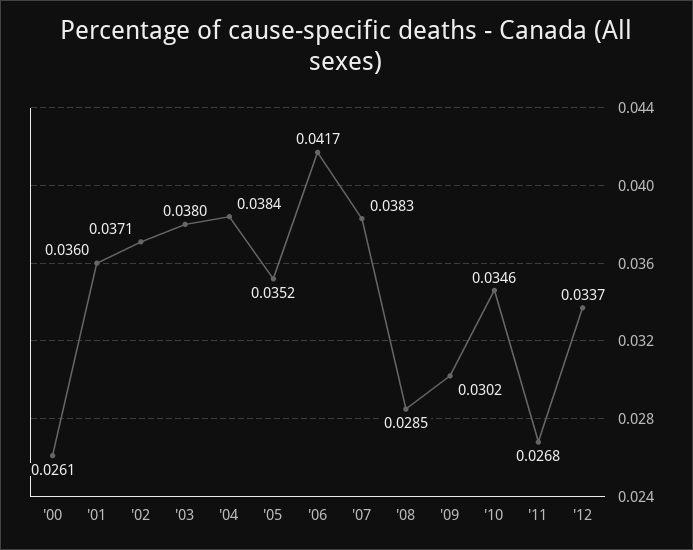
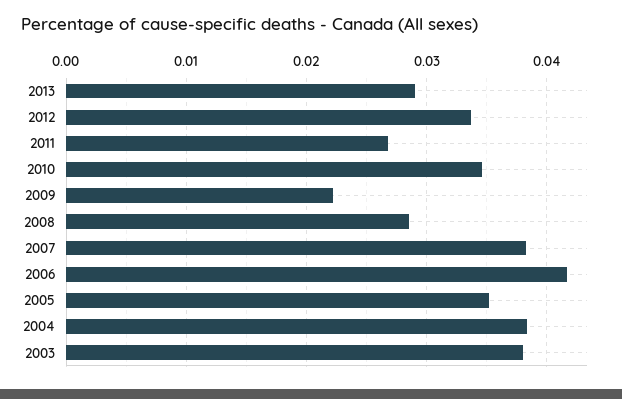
'00: 0.0261 -> none
'01: 0.036 -> none
'02: 0.0371 -> none
'09: 0.0302 -> 0.022
2013: none -> 0.029

